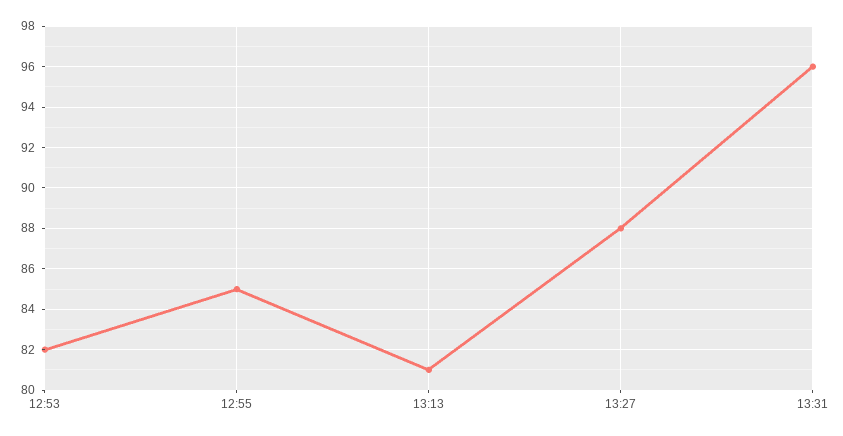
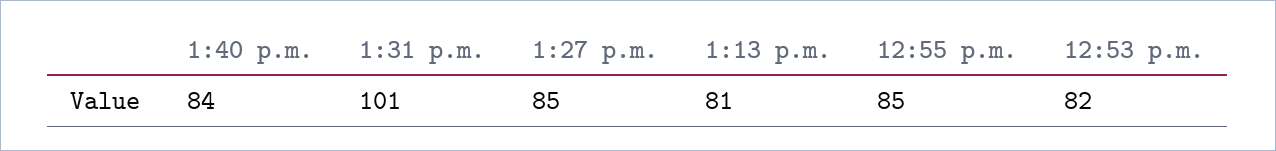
13:27: 88 -> 85
13:31: 96 -> 101
1:40 p.m.: none -> 84

